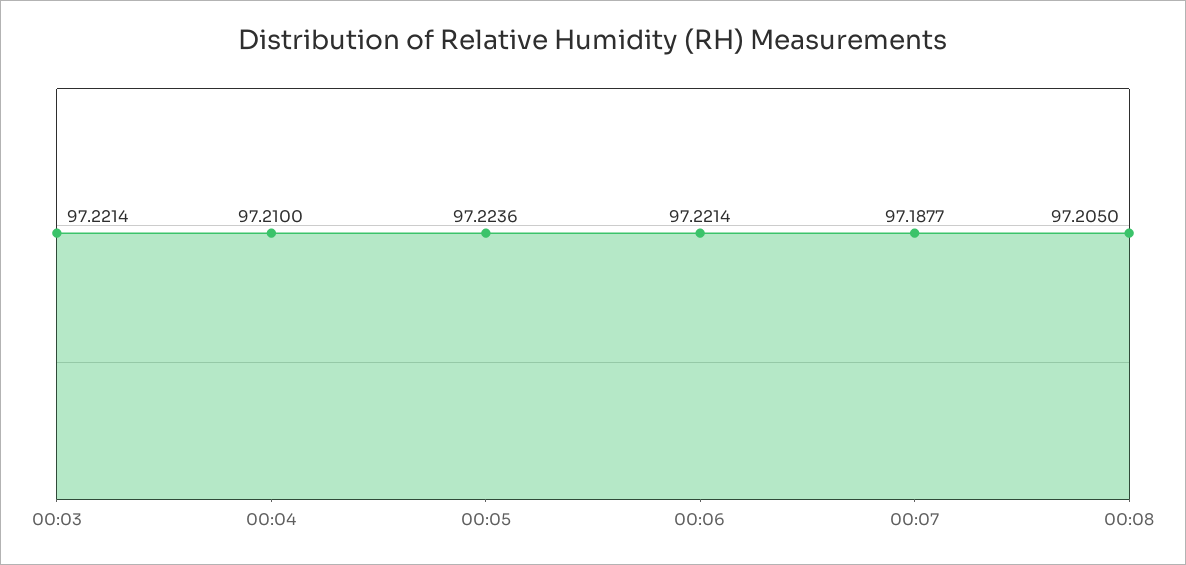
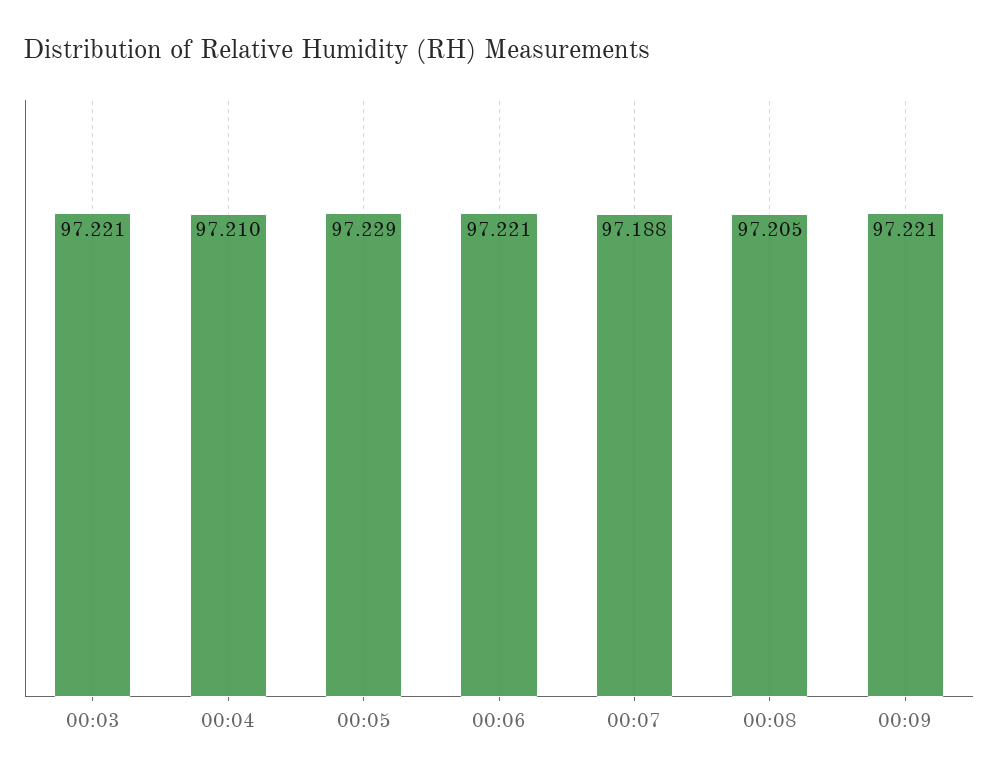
00:05: 97.2236 -> 97.229
00:09: none -> 97.221

